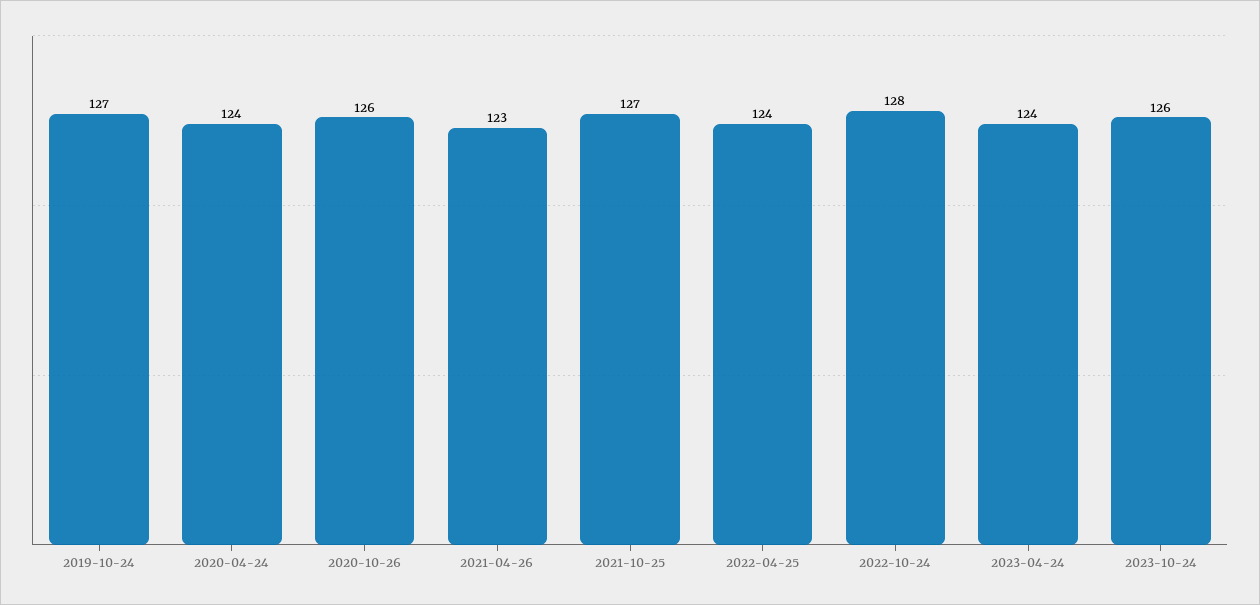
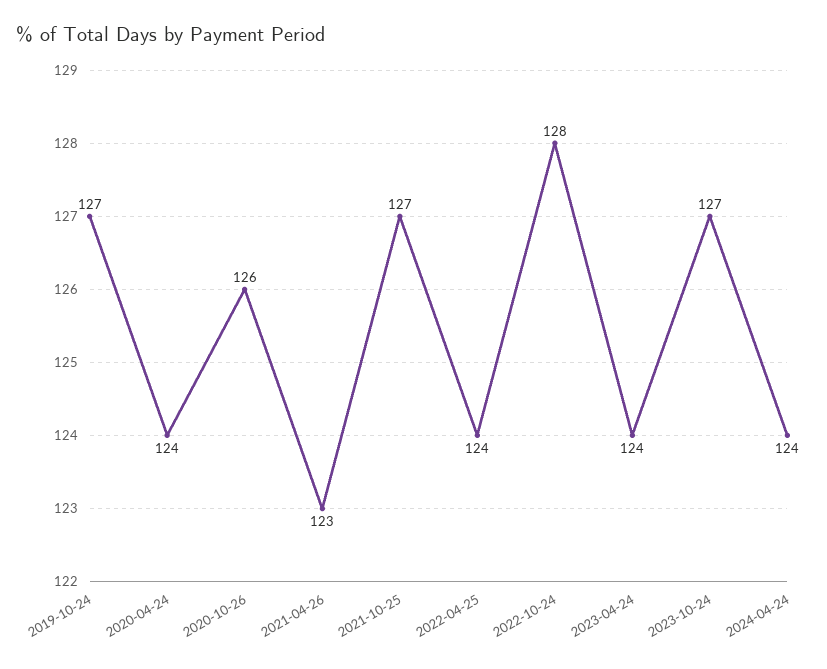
2023-10-24: 126 -> 127
2024-04-24: none -> 124

